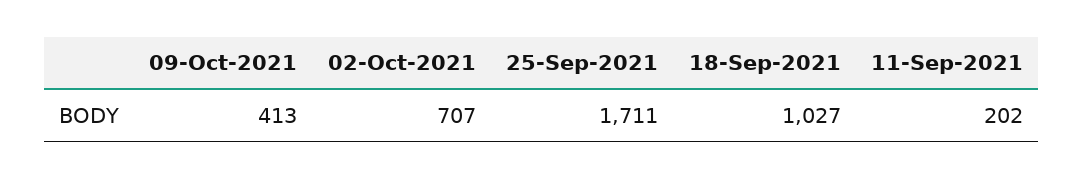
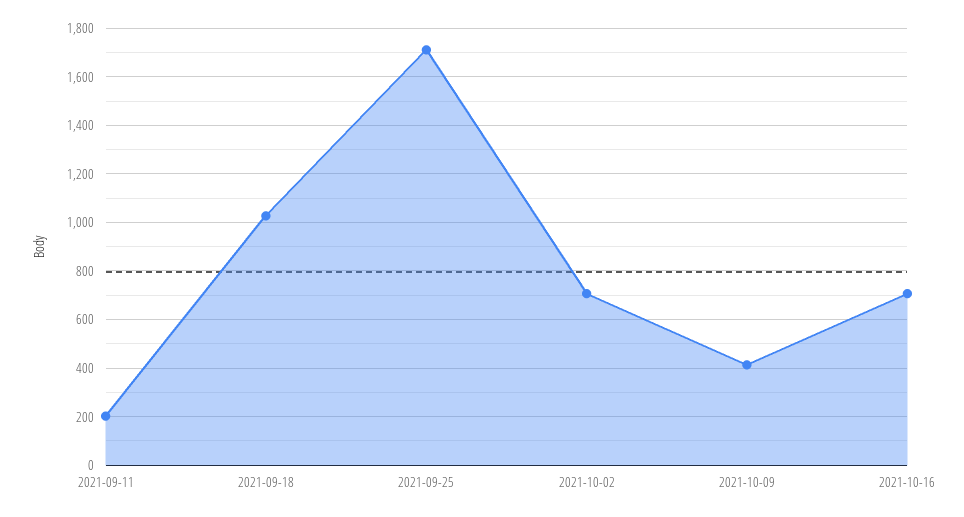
2021-10-16: none -> 700

